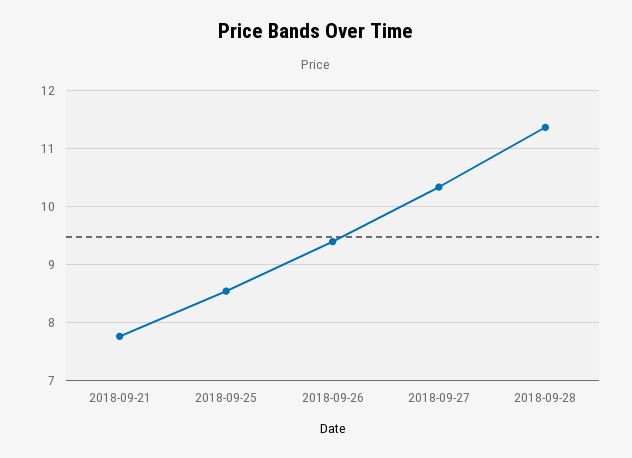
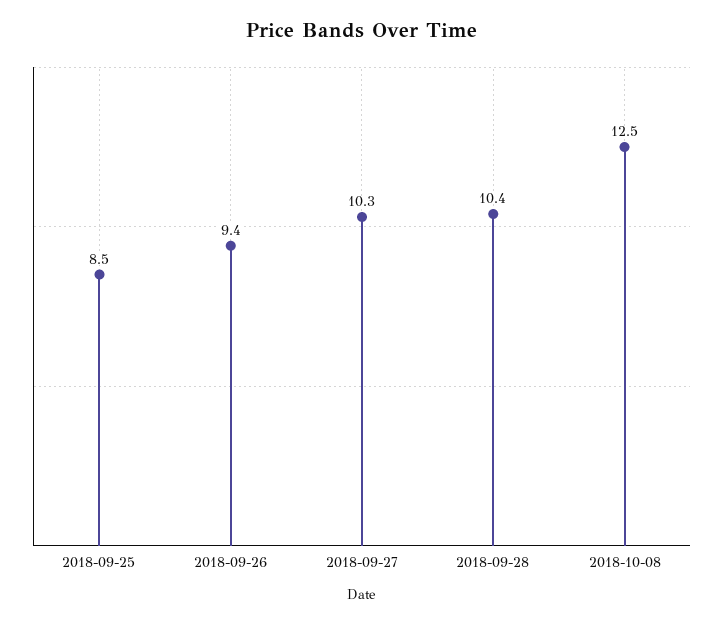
2018-09-21: 7.8 -> none
2018-09-28: 11.4 -> 10.4
2018-10-08: none -> 12.5

